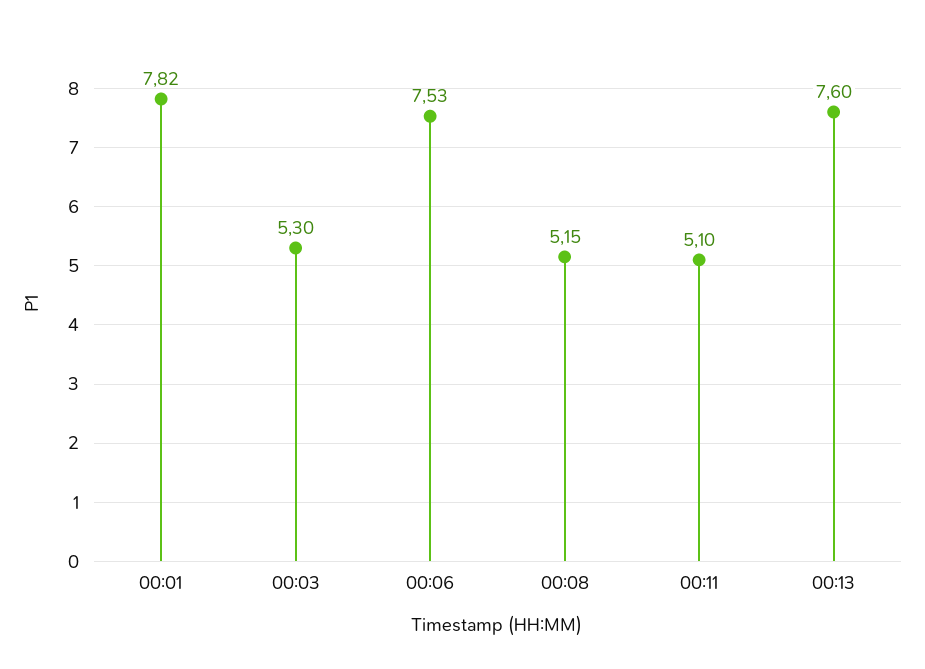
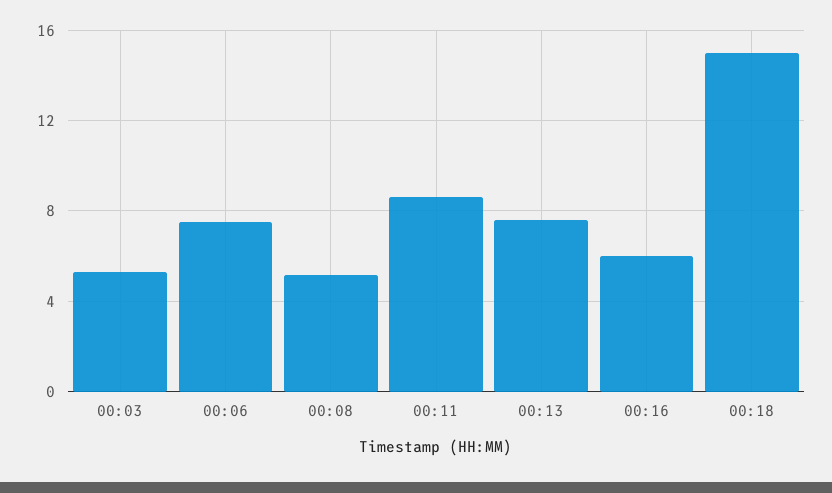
00:01: 7.82 -> none
00:11: 5.1 -> 8.5
00:16: none -> 6
00:18: none -> 15

